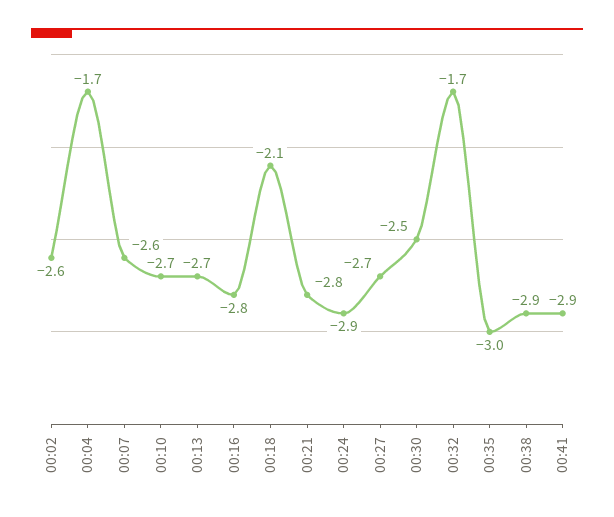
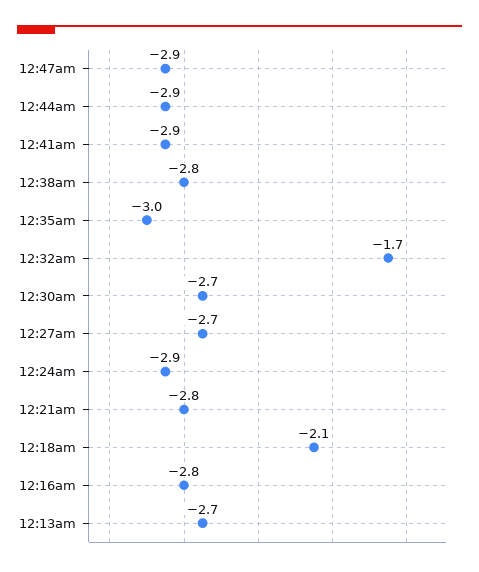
00:02: -2.6 -> none
00:04: -1.7 -> none
00:07: -2.6 -> none
00:10: -2.7 -> none
00:30: -2.5 -> -2.7
00:38: -2.9 -> -2.8
12:47am: none -> -2.9
12:44am: none -> -2.9

